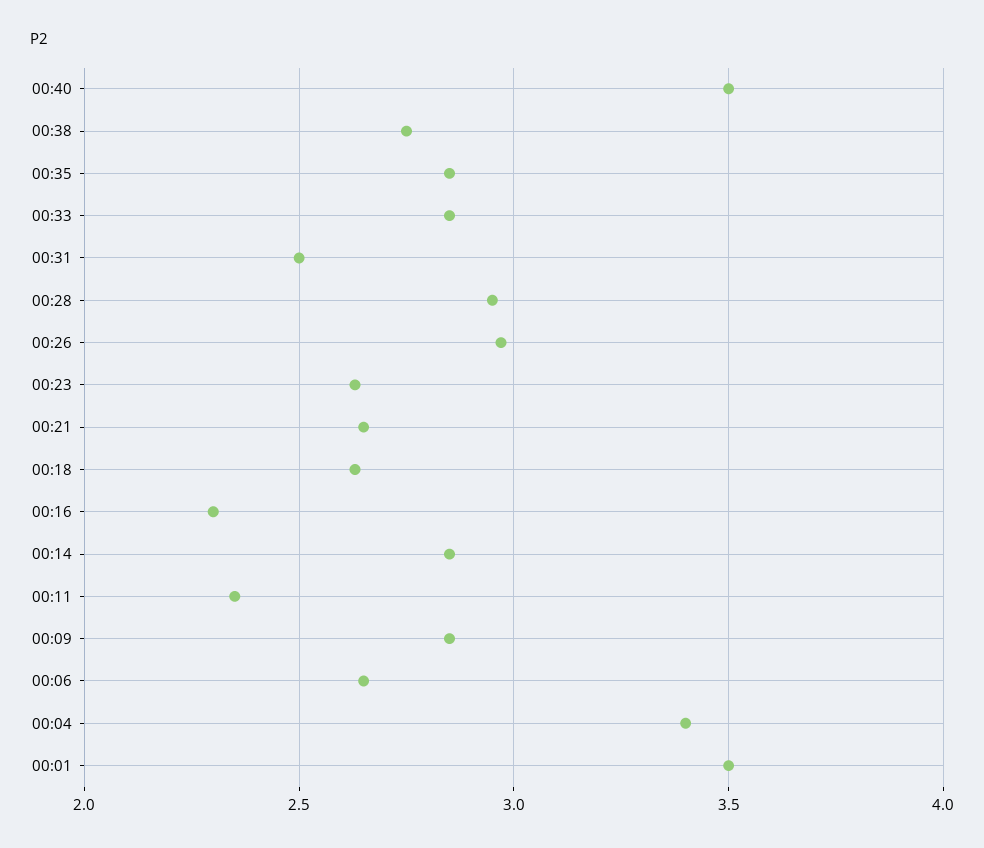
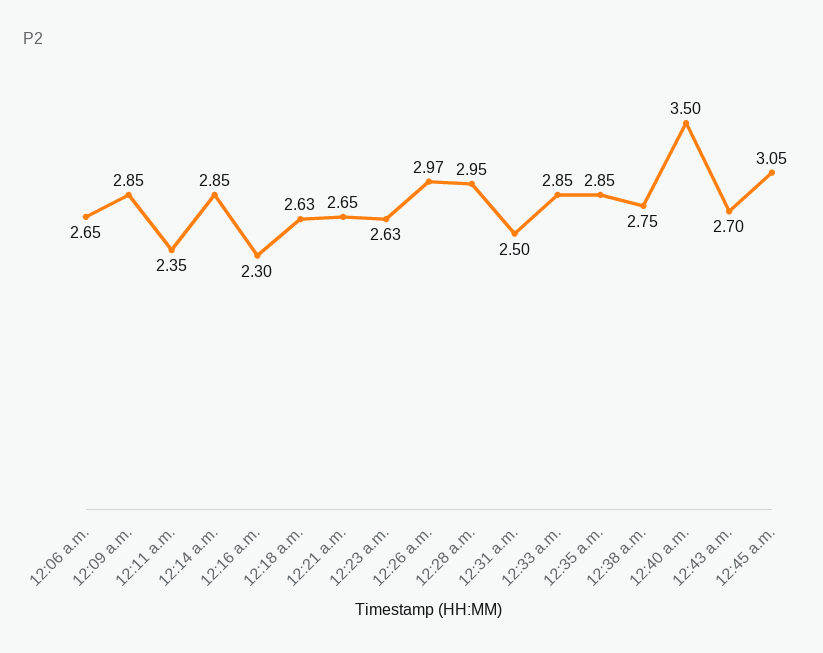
00:04: 3.4 -> none
00:01: 3.5 -> none
12:43 a.m.: none -> 2.7
12:45 a.m.: none -> 3.05

